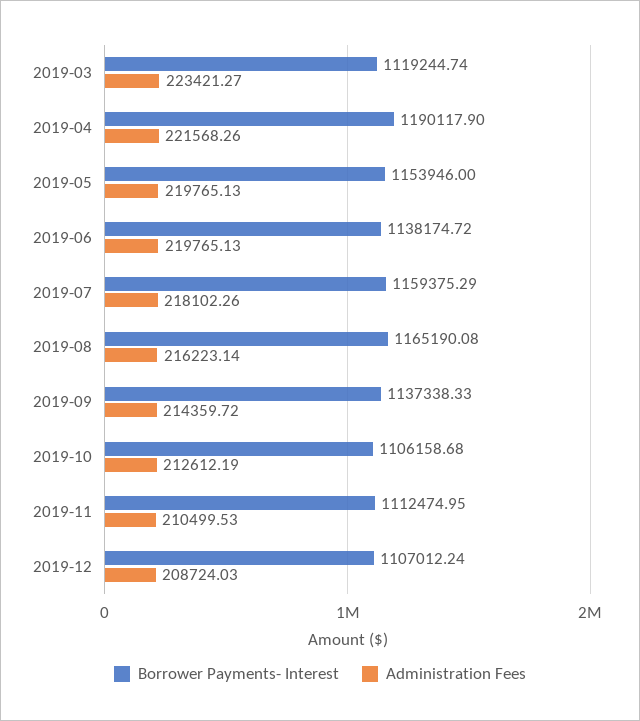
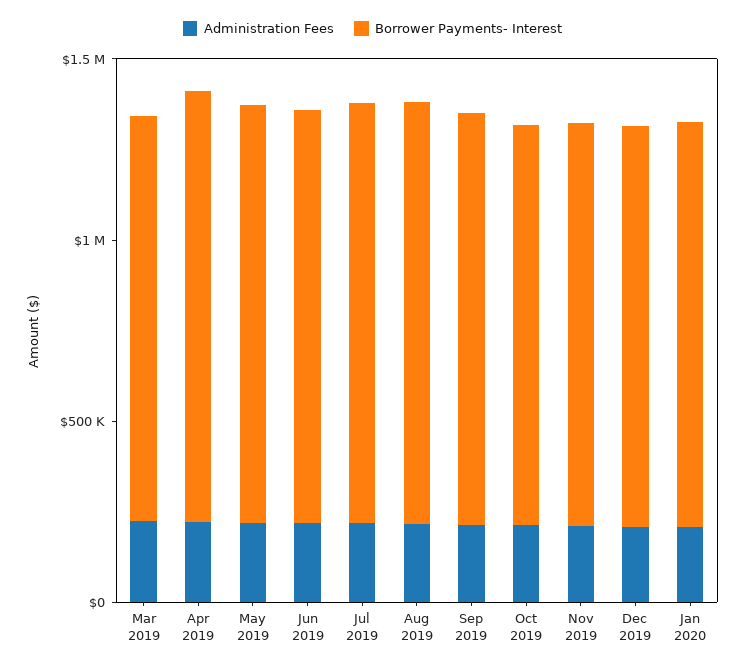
Administration Fees, Jan 2020: none -> 200000
Borrower Payments- Interest, Jan 2020: none -> 1100000

